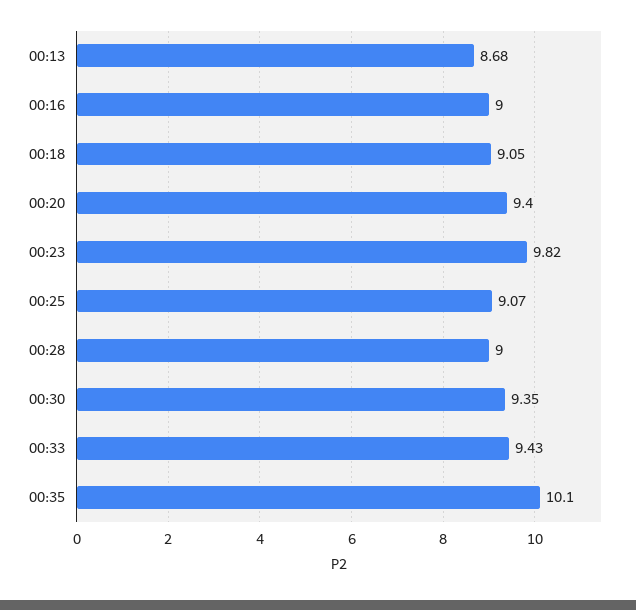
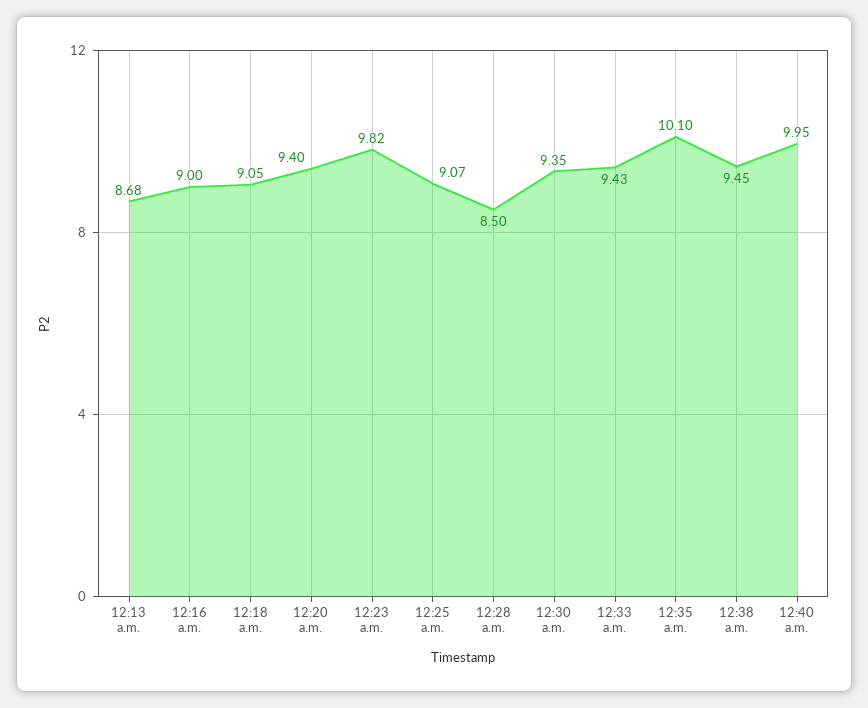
00:28: 9 -> 8.5
12:38 a.m.: none -> 9.45
12:40 a.m.: none -> 9.95

